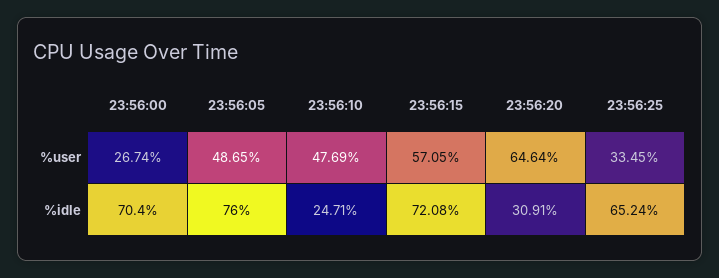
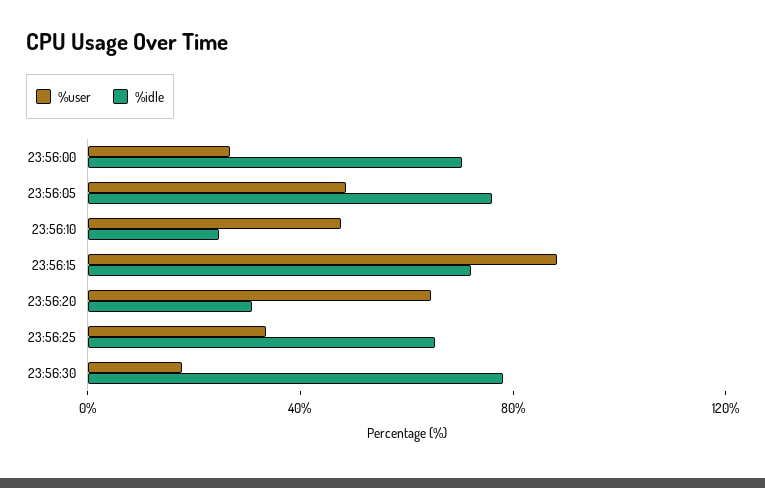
%user, 23:56:15: 57.05 -> 90
%user, 23:56:30: none -> 20
%idle, 23:56:30: none -> 80

